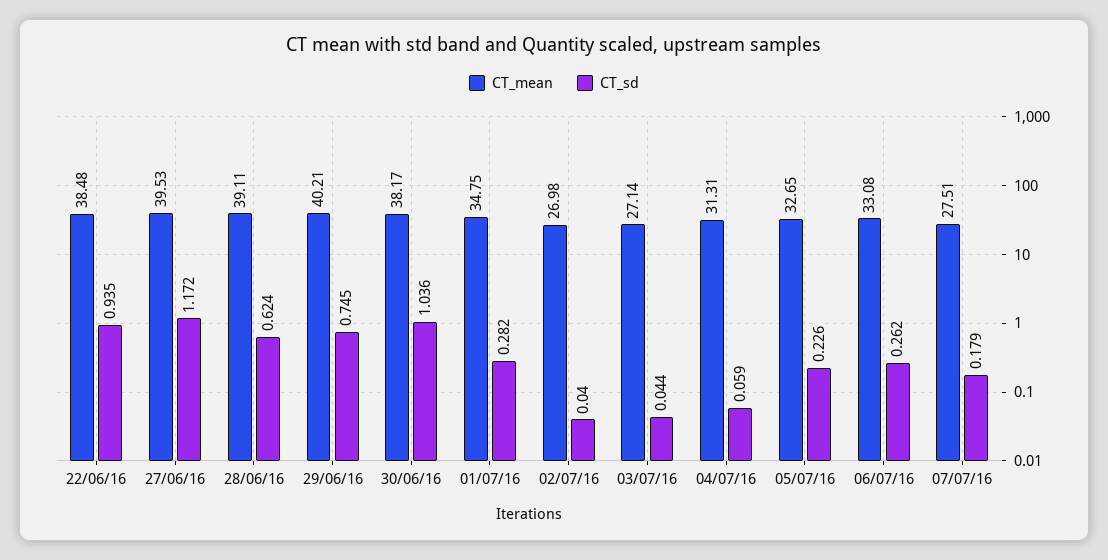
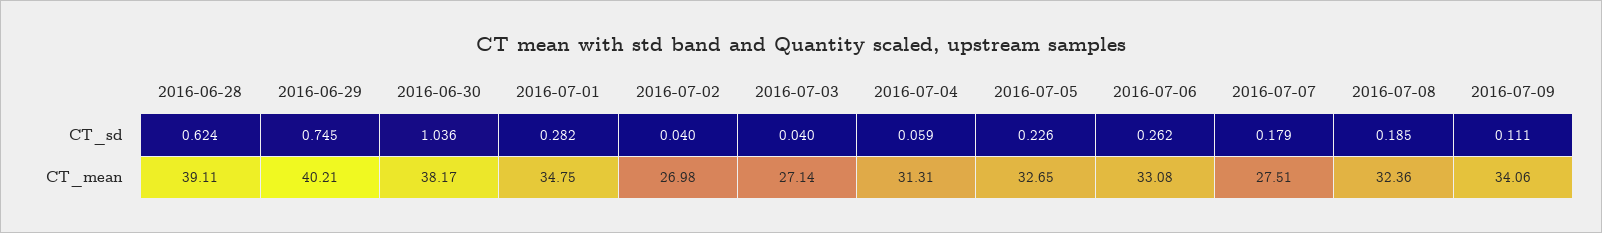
CT_mean, 22/06/16: 38.48 -> none
CT_sd, 22/06/16: 0.935 -> none
CT_mean, 27/06/16: 39.53 -> none
CT_sd, 27/06/16: 1.172 -> none
CT_sd, 03/07/16: 0.044 -> 0.04
CT_sd, 2016-07-08: none -> 0.185
CT_sd, 2016-07-09: none -> 0.111
CT_mean, 2016-07-08: none -> 32.36
CT_mean, 2016-07-09: none -> 34.06

